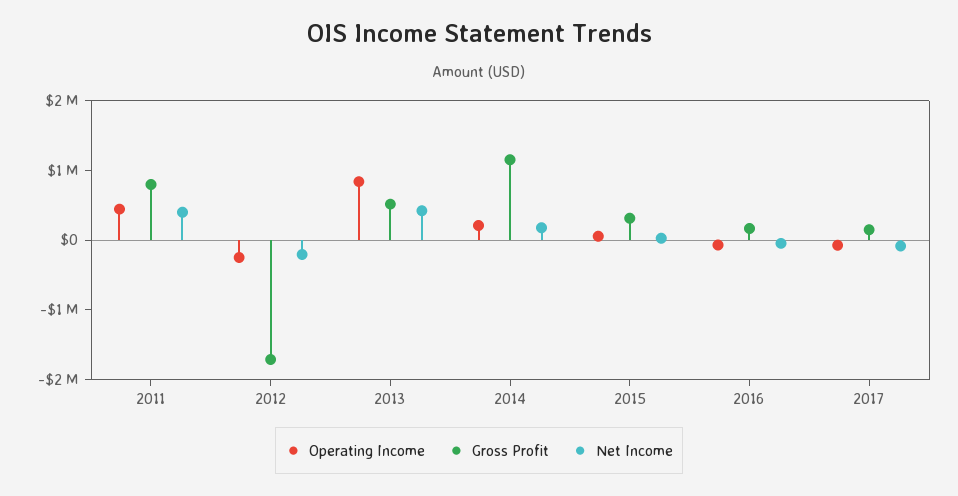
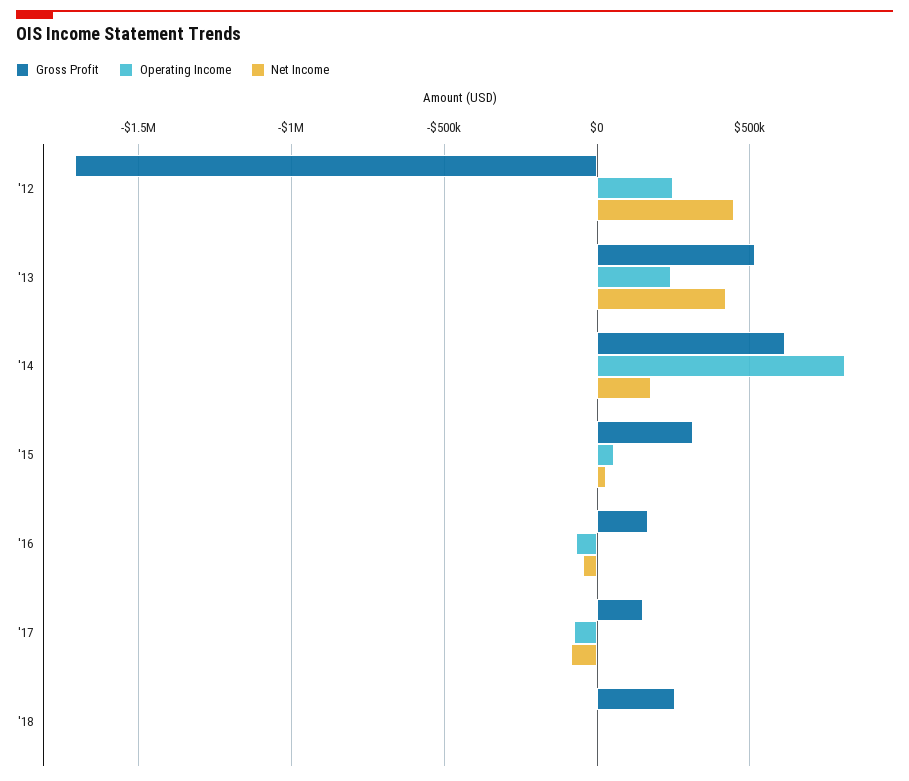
Operating Income, 2011: 400000 -> none
Gross Profit, 2011: 800000 -> none
Net Income, 2011: 400000 -> none
Operating Income, 2012: -200000 -> 250000
Net Income, 2012: -200000 -> 450000
Operating Income, 2013: 800000 -> 250000
Operating Income, 2014: 200000 -> 800000
Gross Profit, 2014: 1200000 -> 600000
Gross Profit, '18: none -> 250000
Operating Income, '18: none -> 0
Net Income, '18: none -> 0

